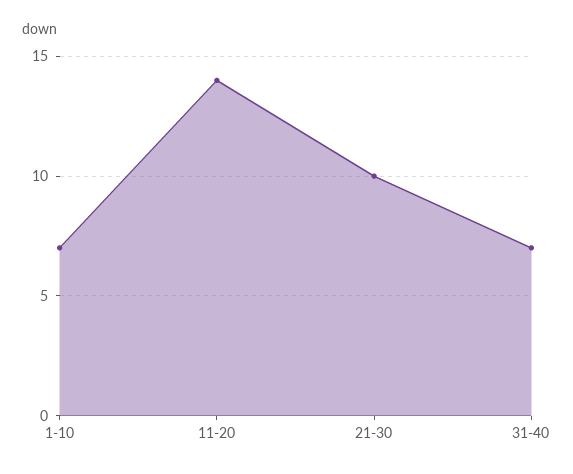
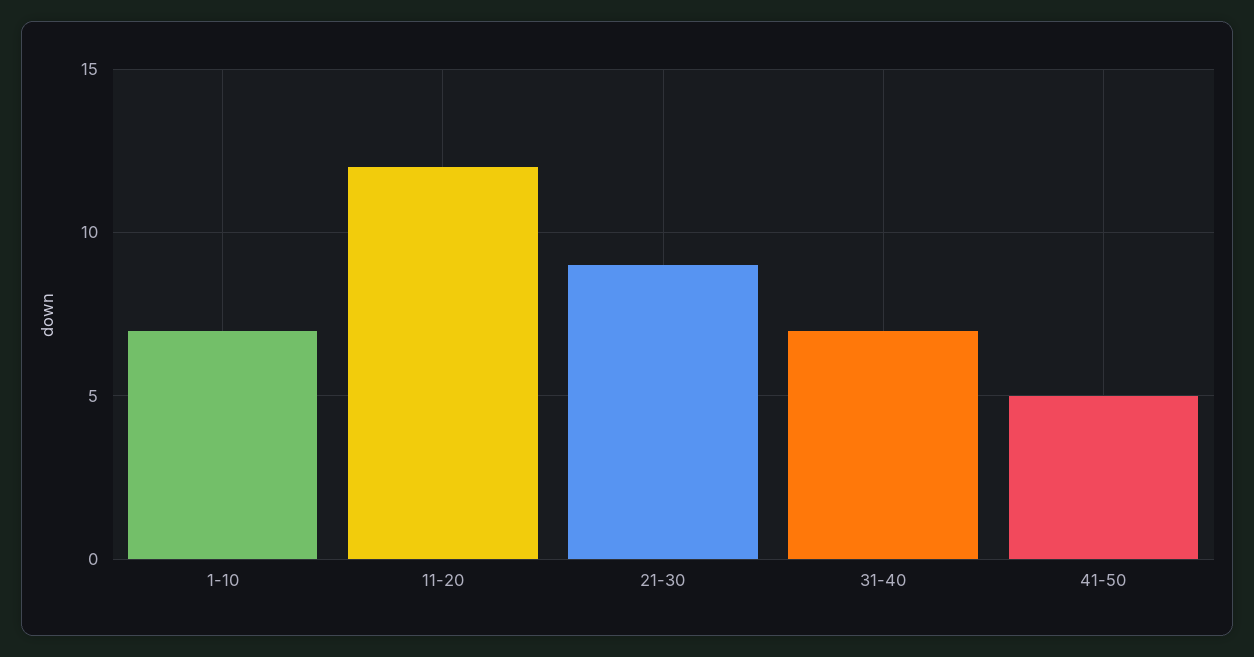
11-20: 14 -> 12
21-30: 10 -> 9
41-50: none -> 5

